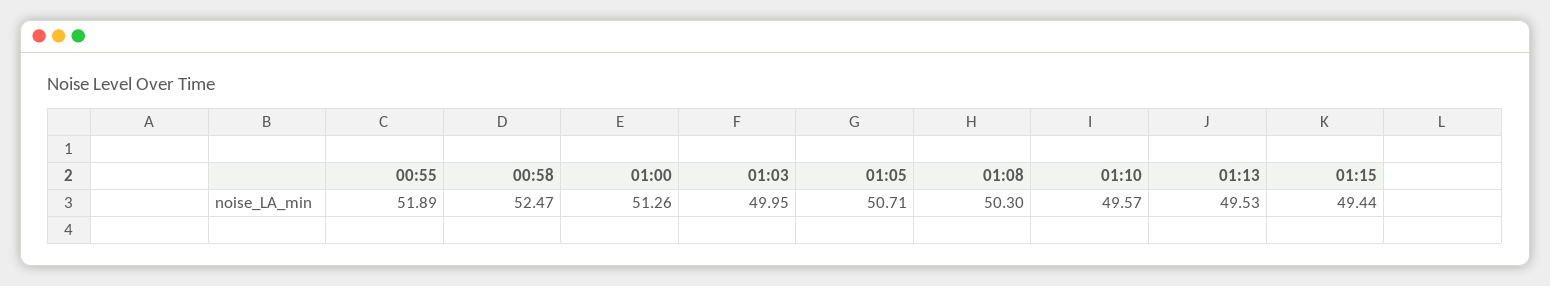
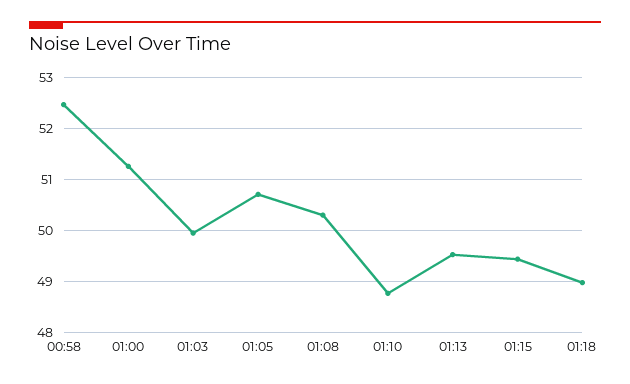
00:55: 51.89 -> none
01:10: 49.57 -> 48.8
01:18: none -> 49

